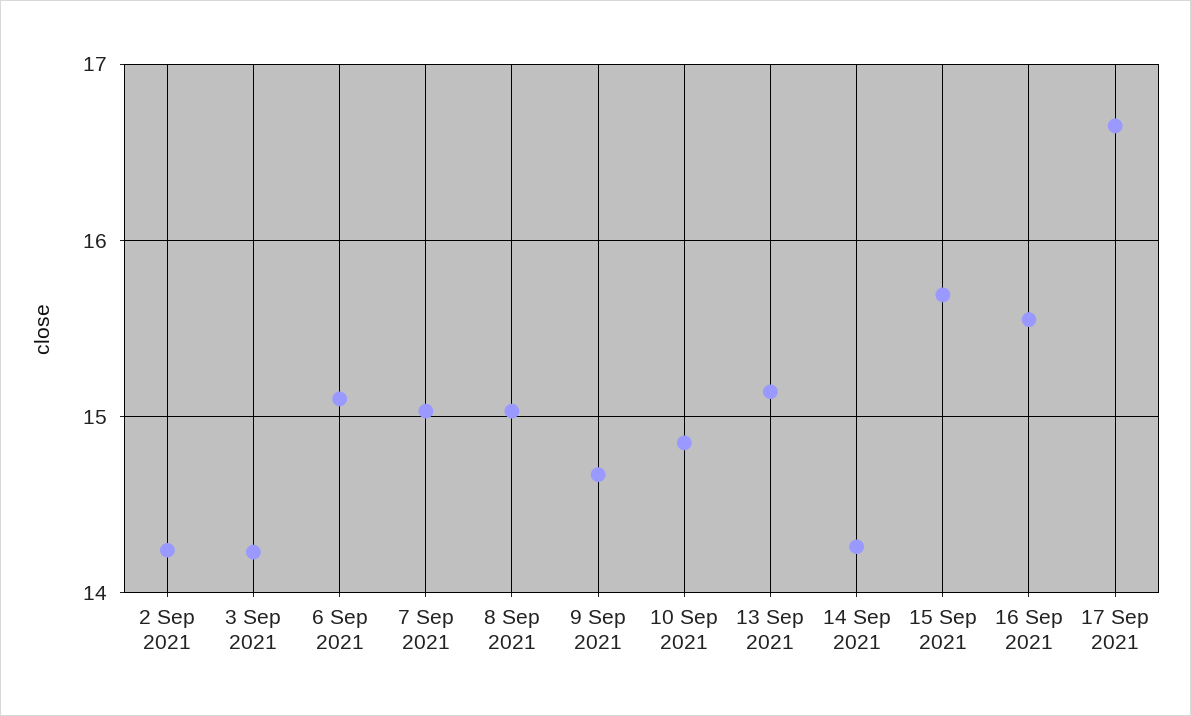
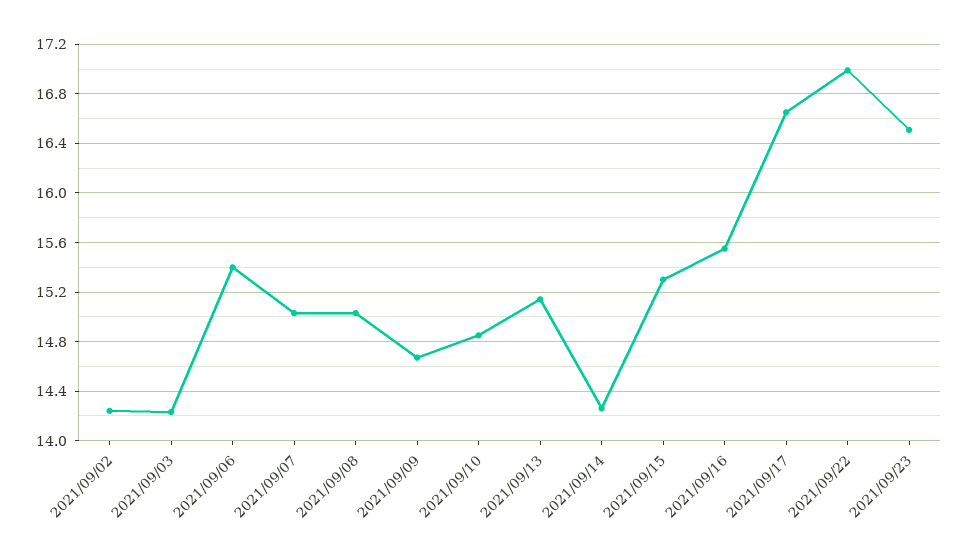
6 Sep 2021: 15.1 -> 15.4
15 Sep 2021: 15.7 -> 15.3
2021/09/22: none -> 17
2021/09/23: none -> 16.5

